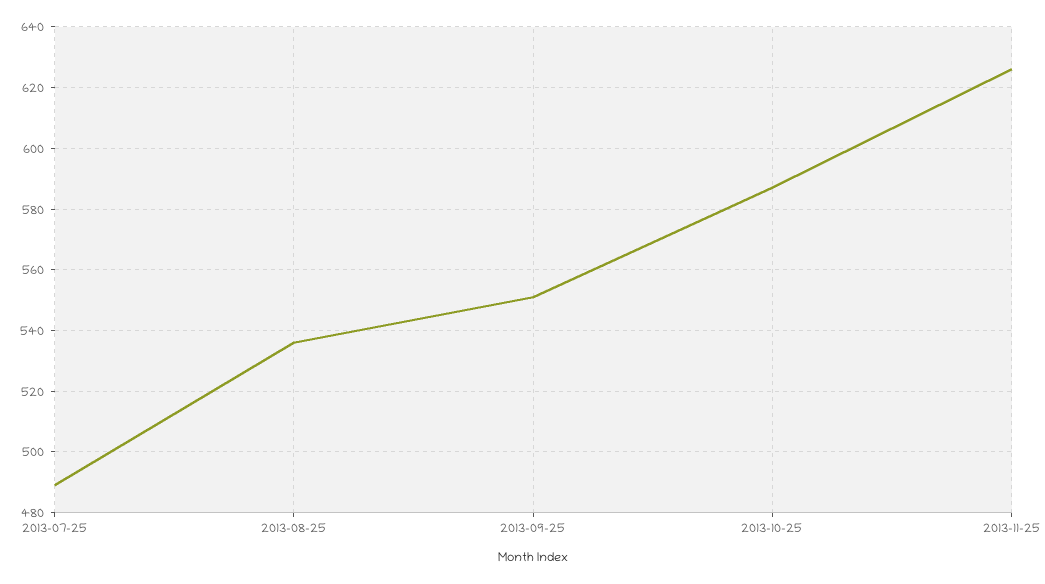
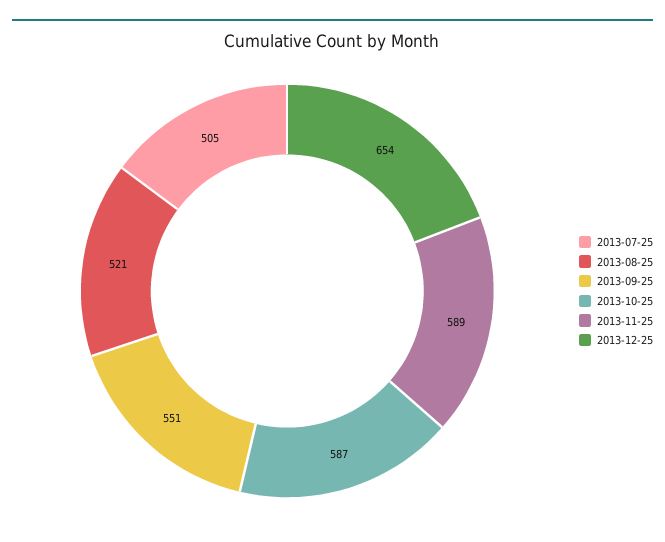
2013-07-25: 490 -> 505
2013-08-25: 535 -> 521
2013-11-25: 625 -> 589
2013-12-25: none -> 654

